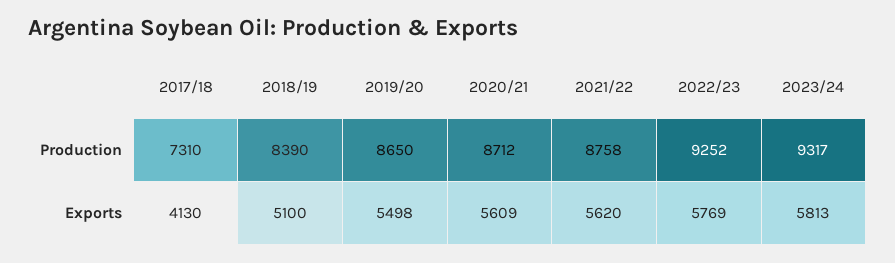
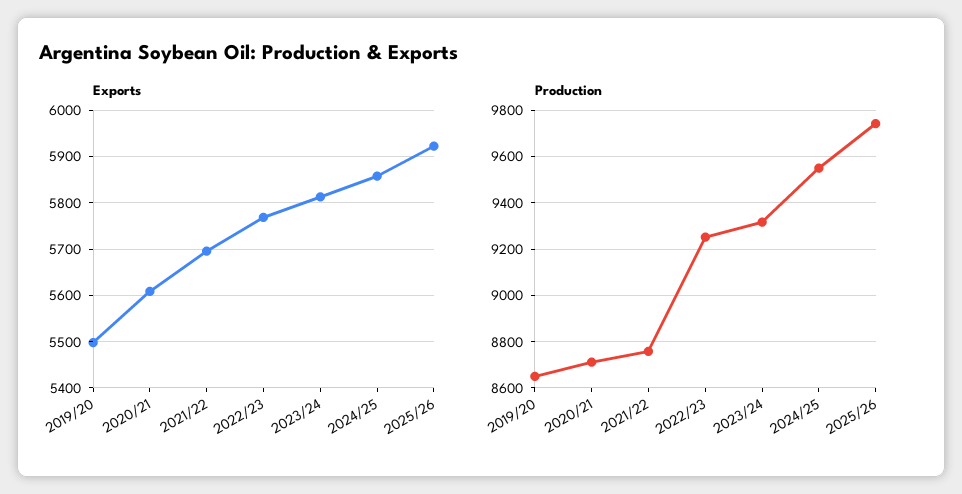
Production, 2017/18: 7310 -> none
Production, 2018/19: 8390 -> none
Exports, 2017/18: 4130 -> none
Exports, 2018/19: 5100 -> none
Exports, 2021/22: 5620 -> 5700
Exports, 2024/25: none -> 5860
Exports, 2025/26: none -> 5920
Production, 2024/25: none -> 9550
Production, 2025/26: none -> 9750

